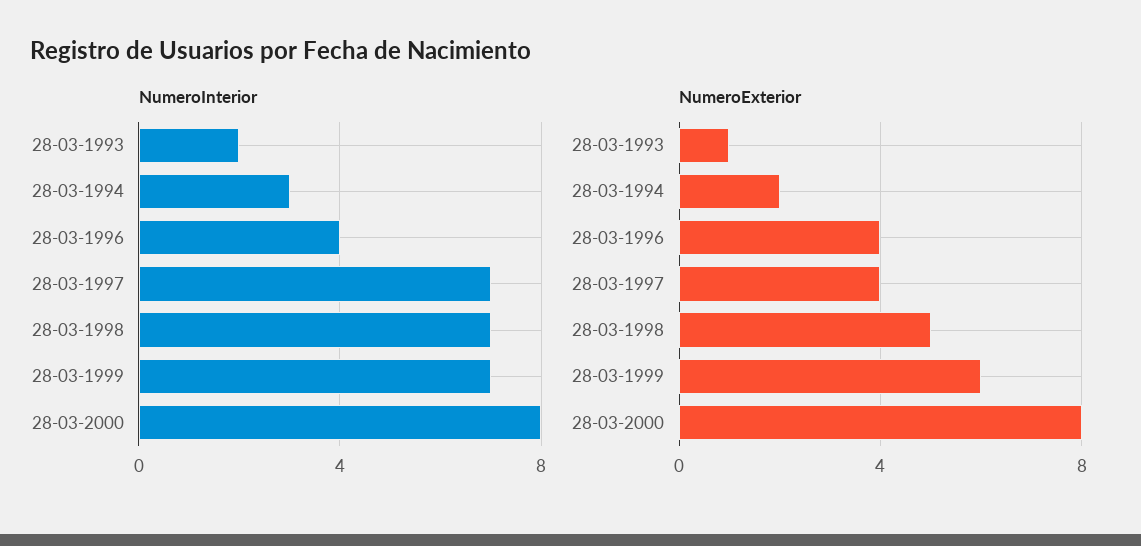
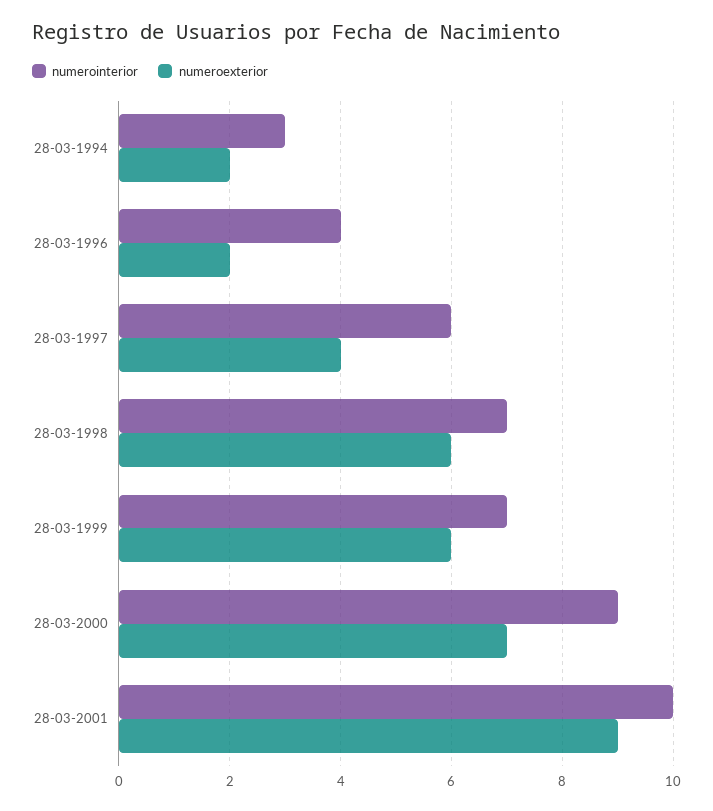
NumeroInterior, 28-03-1993: 2 -> none
NumeroInterior, 28-03-1997: 7 -> 6
NumeroInterior, 28-03-2000: 8 -> 9
NumeroExterior, 28-03-1993: 1 -> none
NumeroExterior, 28-03-1996: 4 -> 2
NumeroExterior, 28-03-1998: 5 -> 6
NumeroExterior, 28-03-2000: 8 -> 7
NumeroInterior, 28-03-2001: none -> 10
NumeroExterior, 28-03-2001: none -> 9

